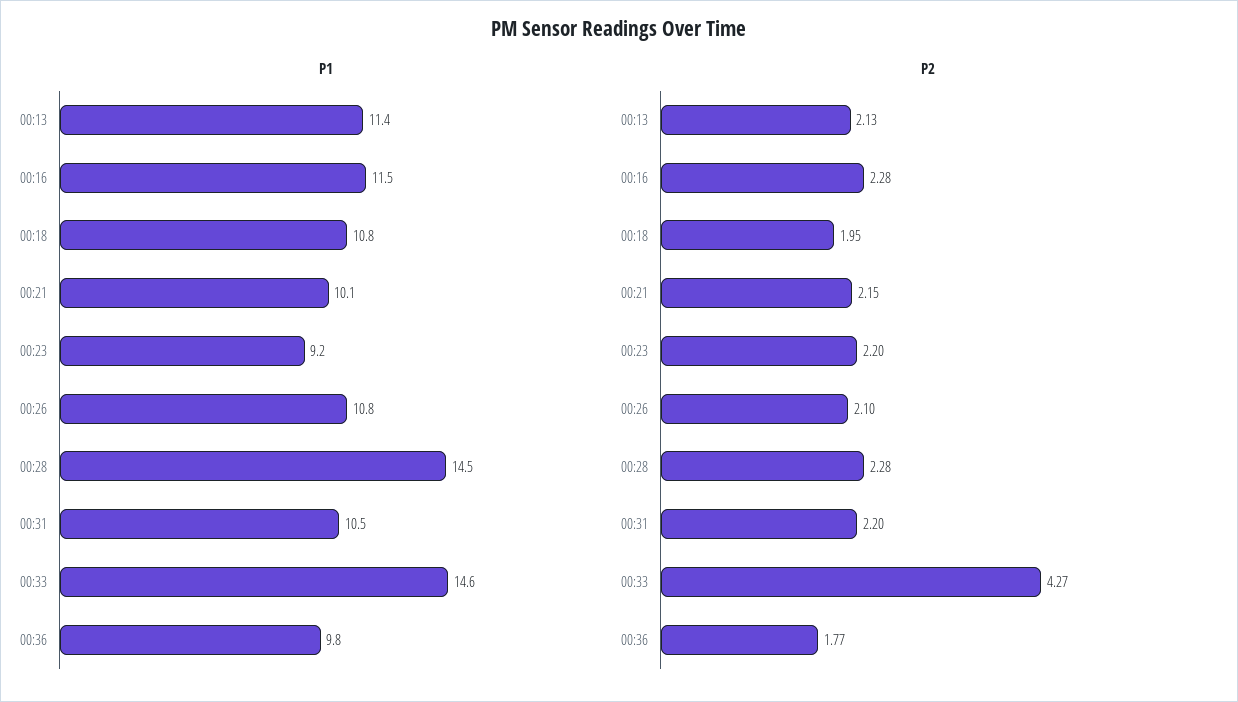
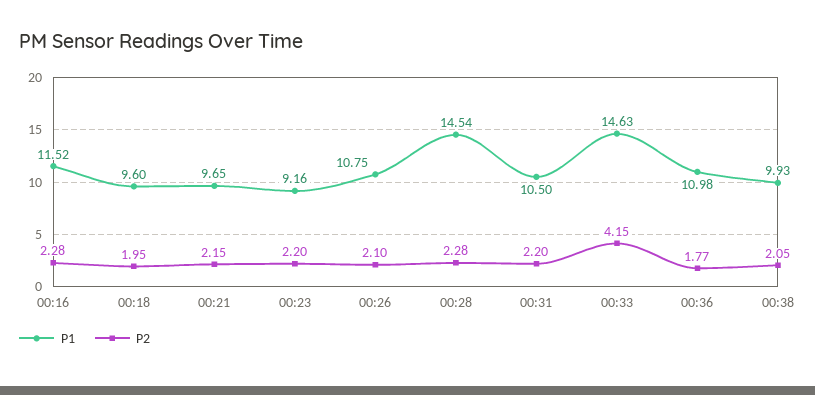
P1, 00:13: 11.4 -> none
P1, 00:18: 10.8 -> 9.6
P1, 00:21: 10.1 -> 9.65
P1, 00:36: 9.8 -> 10.98
P2, 00:13: 2.13 -> none
P2, 00:33: 4.27 -> 4.15
P1, 00:38: none -> 9.93
P2, 00:38: none -> 2.05

